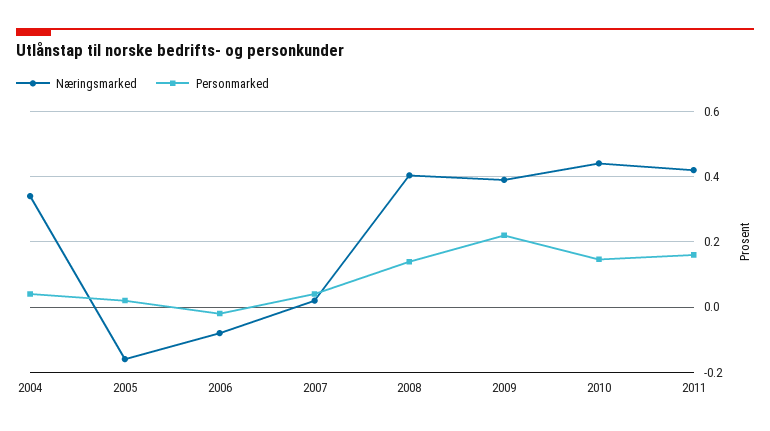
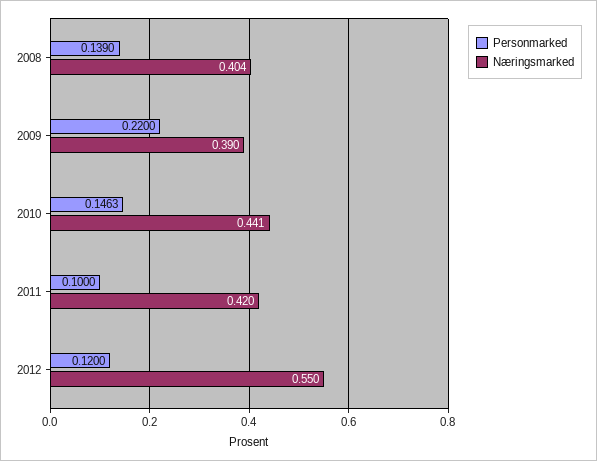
Næringsmarked, 2004: 0.34 -> none
Personmarked, 2004: 0.04 -> none
Næringsmarked, 2005: -0.16 -> none
Personmarked, 2005: 0.02 -> none
Næringsmarked, 2006: -0.08 -> none
Personmarked, 2006: -0.02 -> none
Næringsmarked, 2007: 0.02 -> none
Personmarked, 2007: 0.04 -> none
Personmarked, 2011: 0.16 -> 0.1
Personmarked, 2012: none -> 0.12
Næringsmarked, 2012: none -> 0.55

